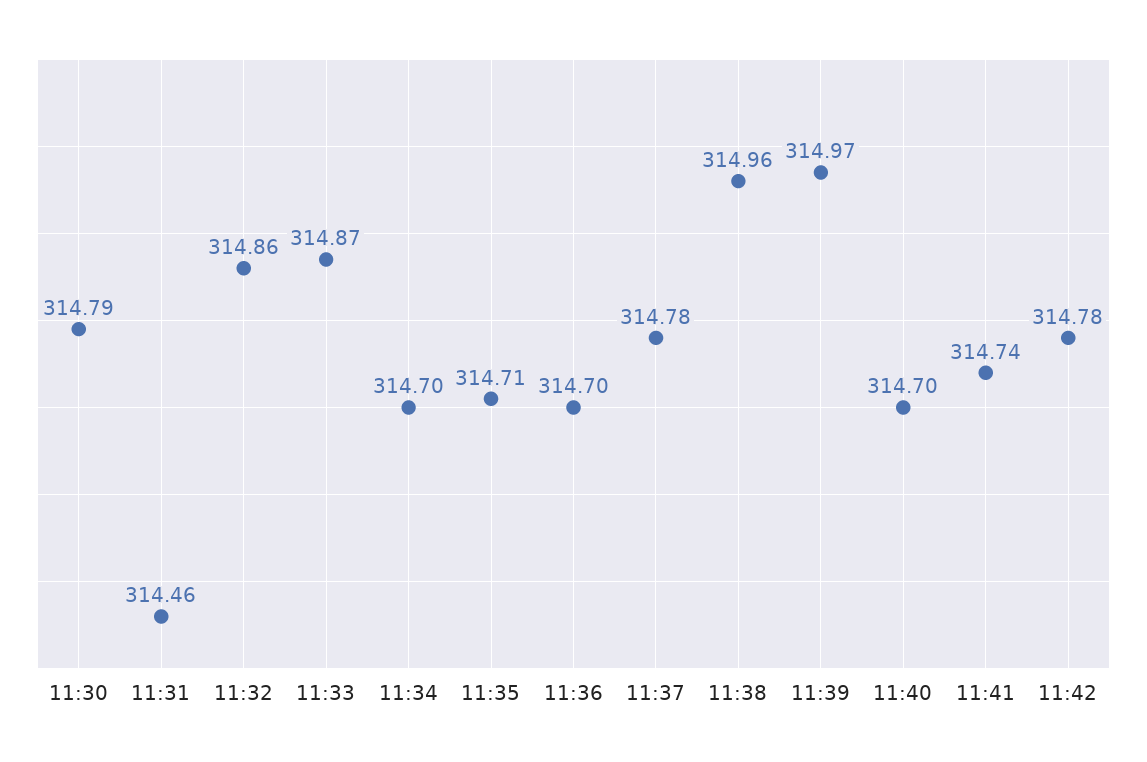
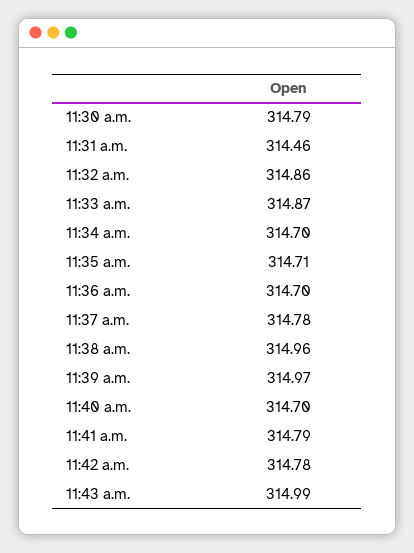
11:41: 314.74 -> 314.79
11:43 a.m.: none -> 314.99

